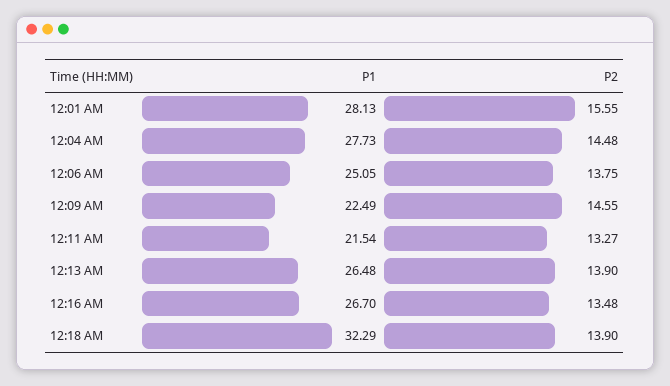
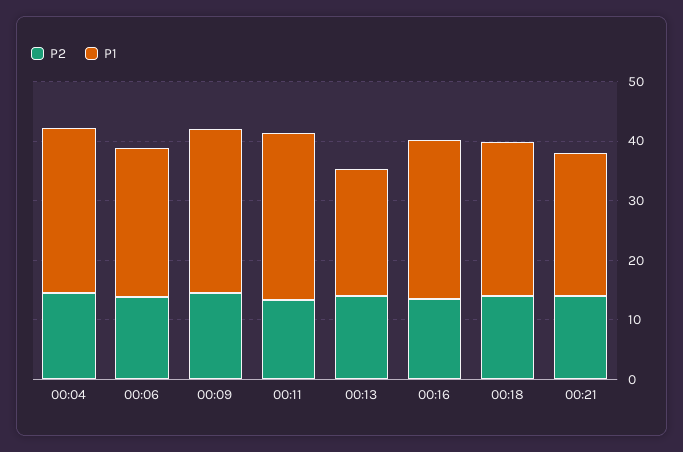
P1, 12:01 AM: 28.13 -> none
P2, 12:01 AM: 15.55 -> none
P1, 12:09 AM: 22.49 -> 28
P1, 12:11 AM: 21.54 -> 28
P1, 12:13 AM: 26.48 -> 22
P1, 12:18 AM: 32.29 -> 26
P2, 00:21: none -> 14
P1, 00:21: none -> 24

